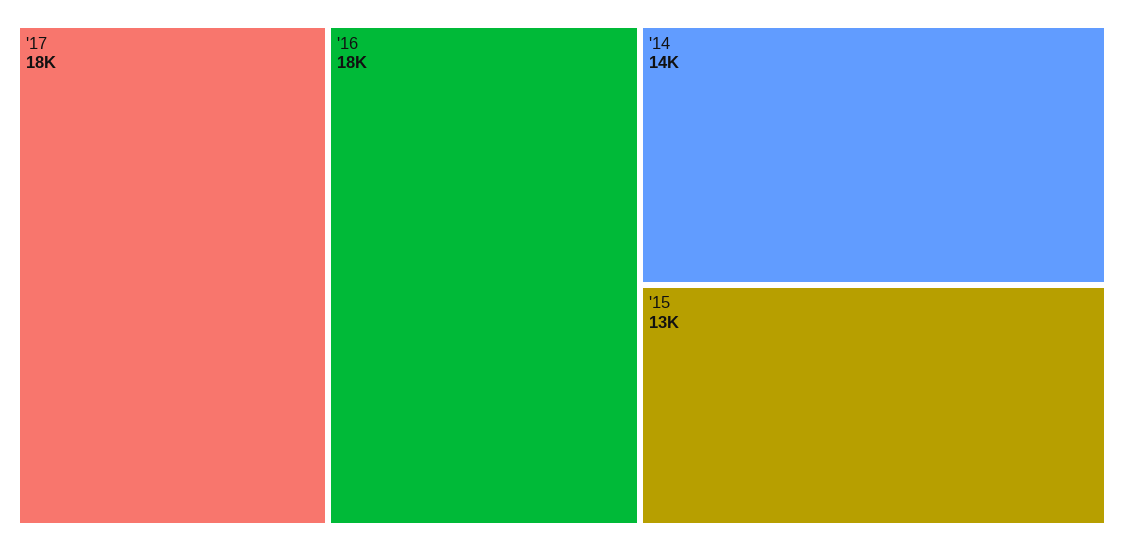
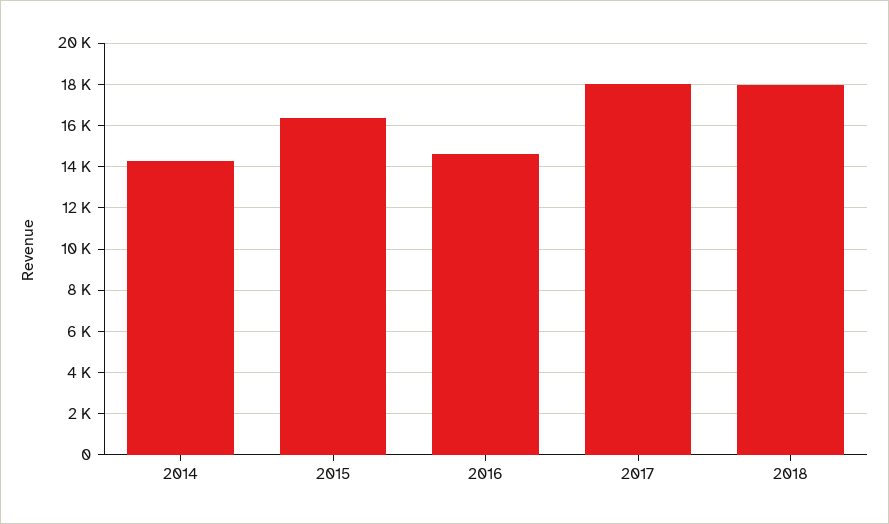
'16: 18000 -> 14500
'15: 13000 -> 16500
2018: none -> 18000

